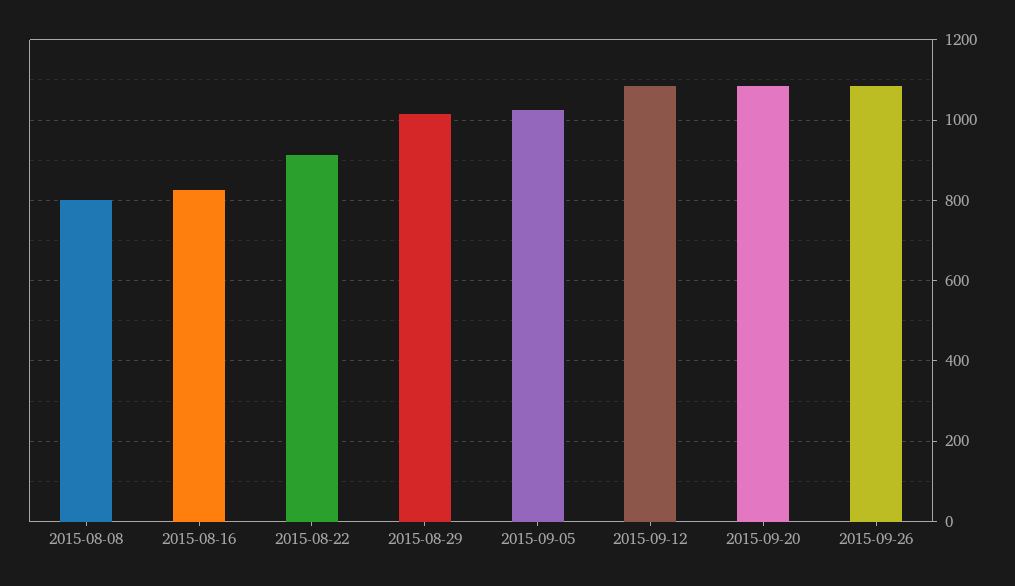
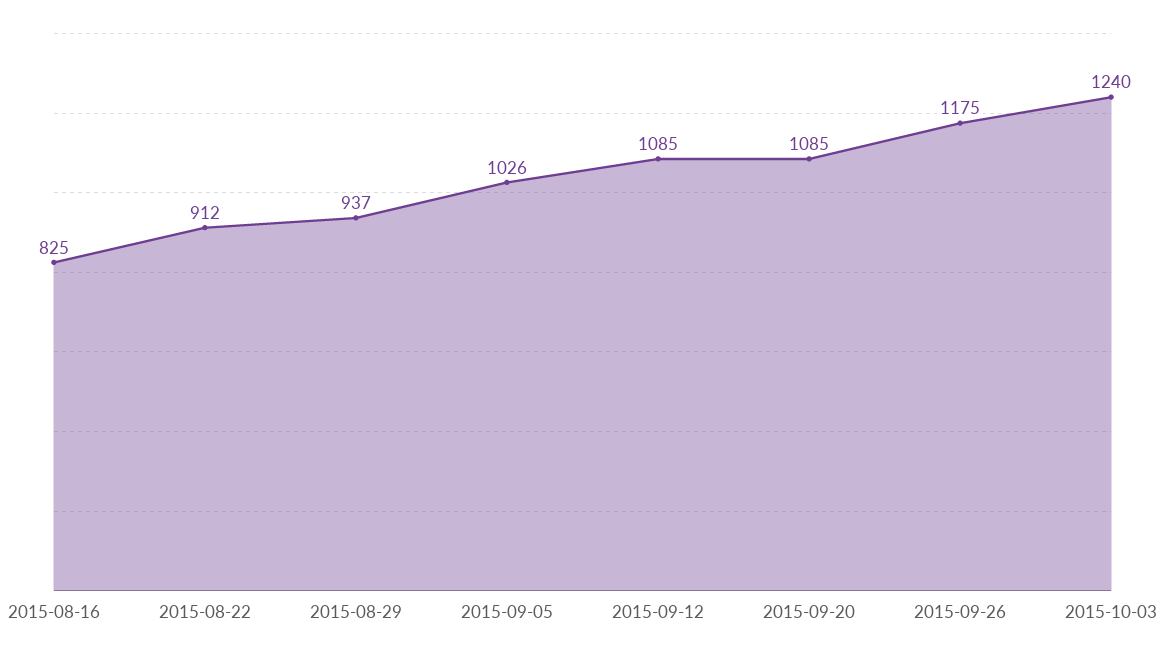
2015-08-08: 800 -> none
2015-08-29: 1020 -> 937
2015-09-26: 1080 -> 1175
2015-10-03: none -> 1240

